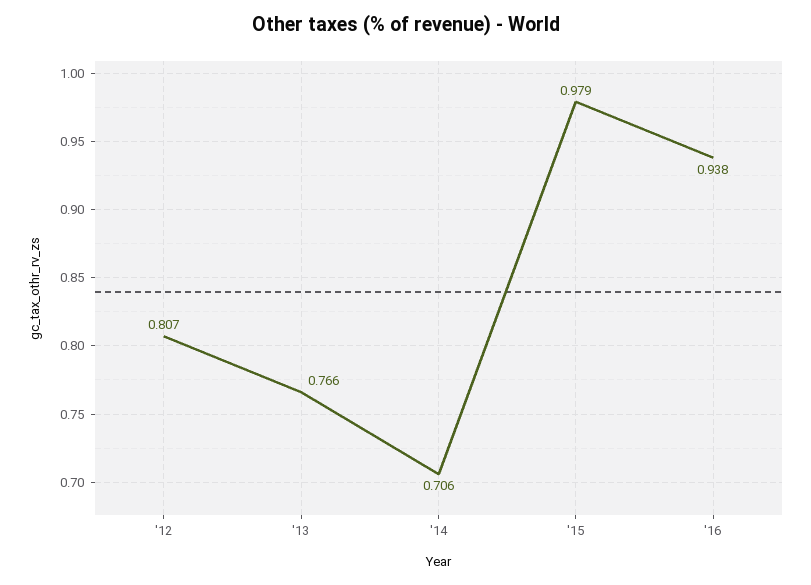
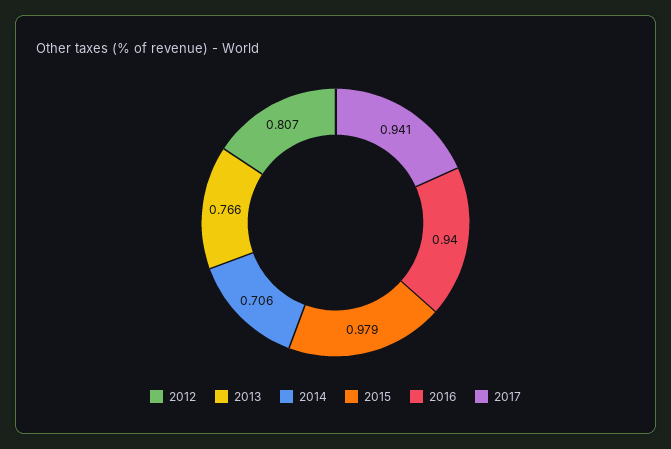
'16: 0.938 -> 0.94
2017: none -> 0.941

